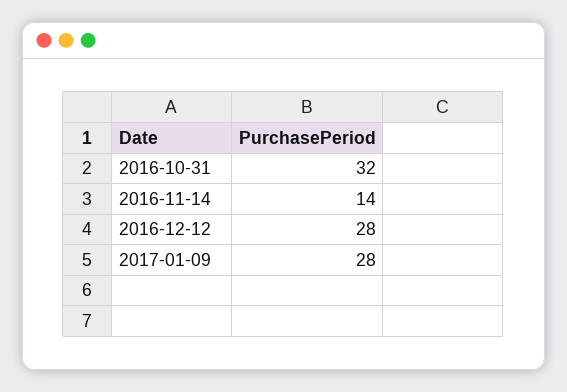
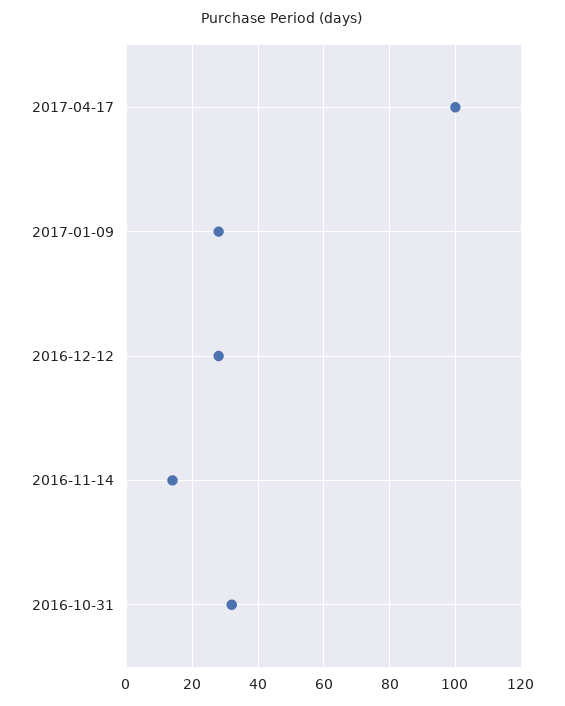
2017-04-17: none -> 100

